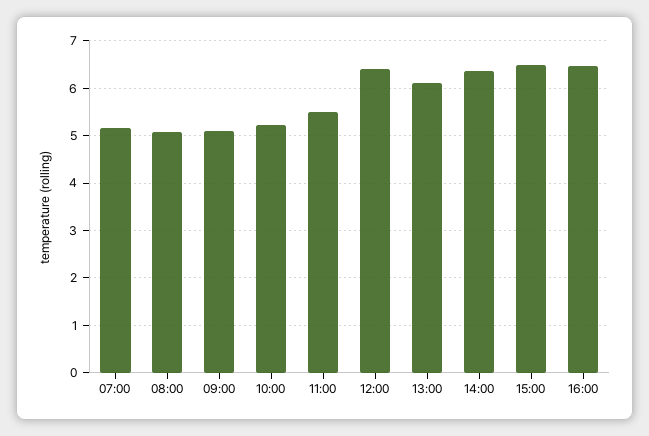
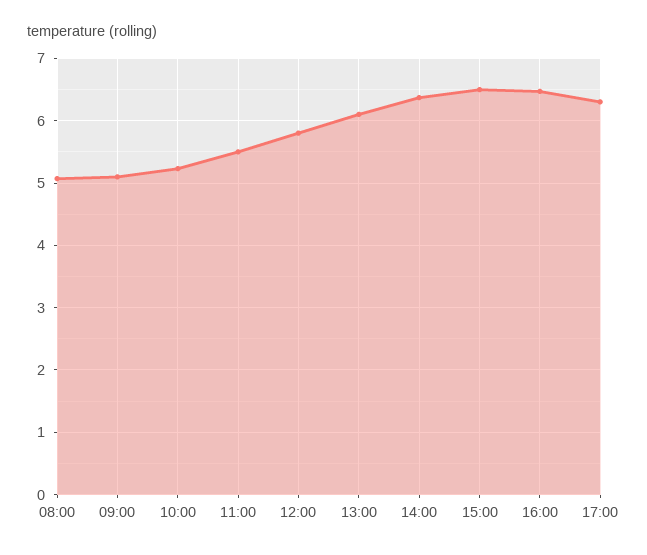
07:00: 5.2 -> none
12:00: 6.4 -> 5.8
17:00: none -> 6.3

